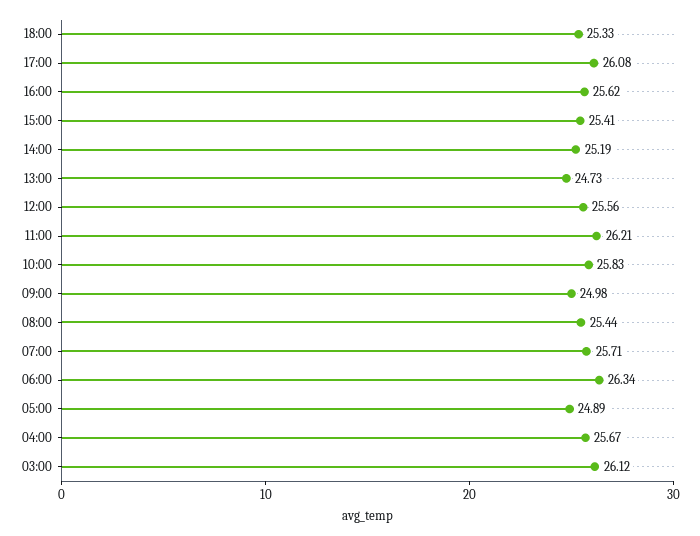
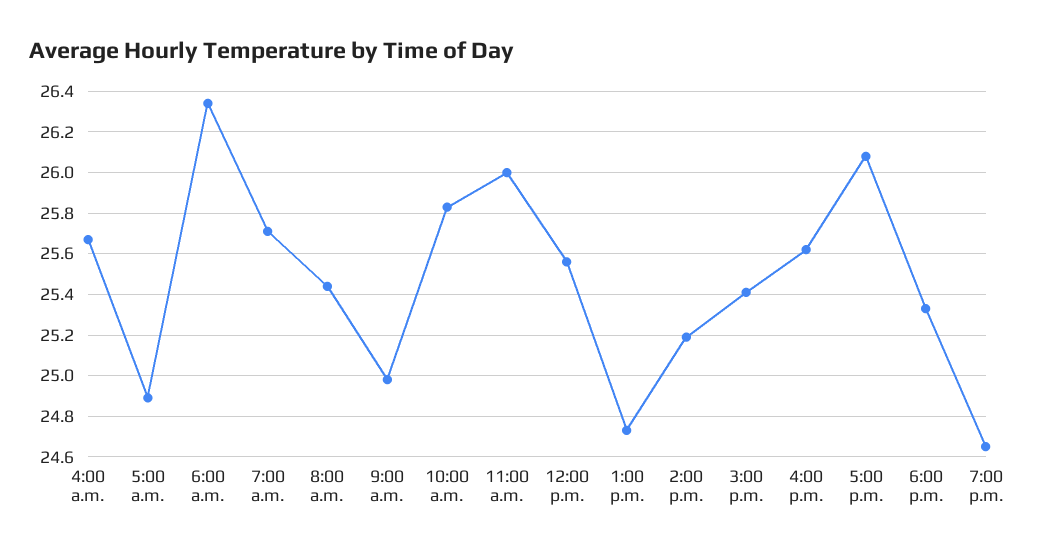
11:00: 26.21 -> 26
03:00: 26.12 -> none
7:00 p.m.: none -> 24.65

